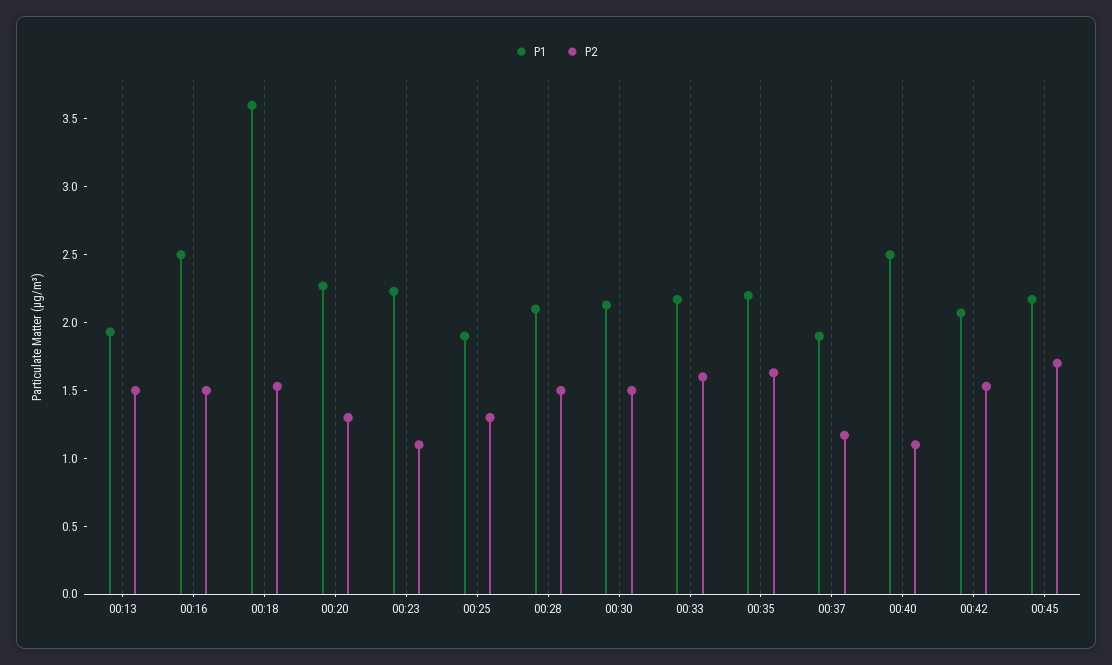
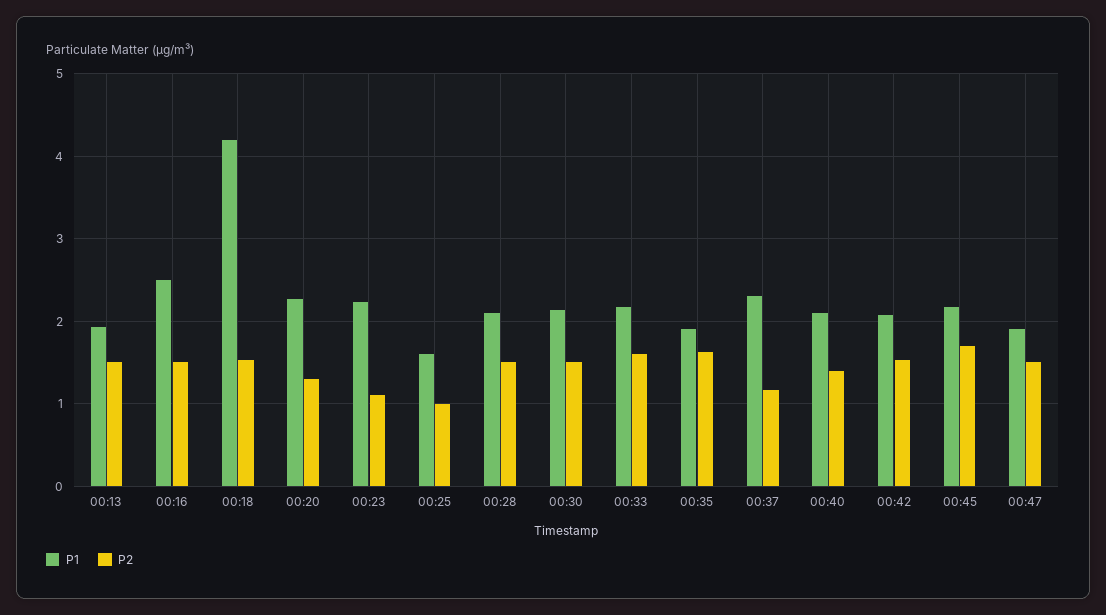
P1, 00:18: 3.6 -> 4.2
P1, 00:25: 1.9 -> 1.6
P2, 00:25: 1.3 -> 1
P1, 00:35: 2.2 -> 1.9
P1, 00:37: 1.9 -> 2.3
P1, 00:40: 2.5 -> 2.1
P2, 00:40: 1.1 -> 1.4
P1, 00:47: none -> 1.9
P2, 00:47: none -> 1.5

